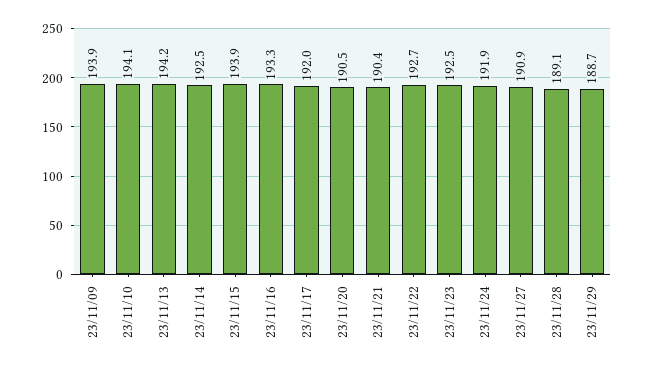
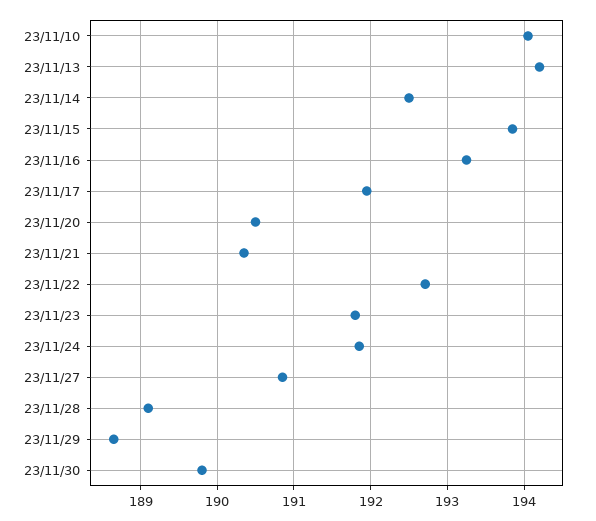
23/11/09: 193.9 -> none
23/11/23: 192.5 -> 191.8
23/11/30: none -> 189.8

